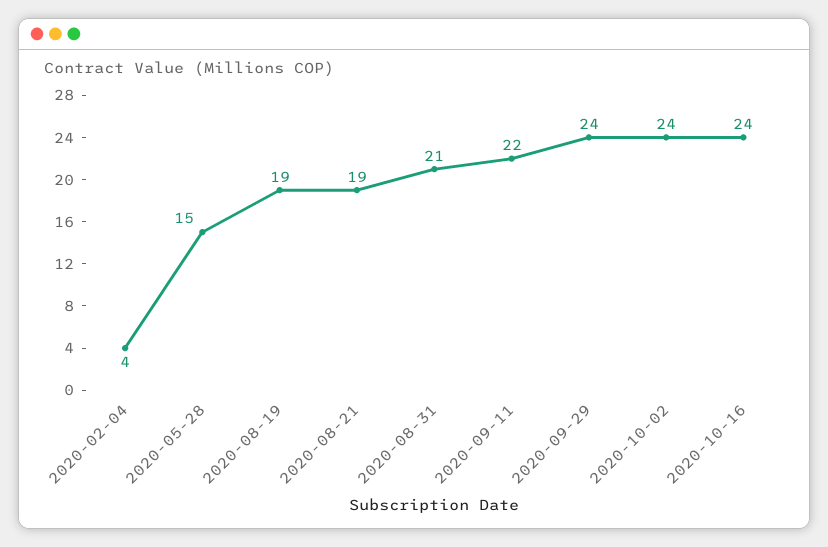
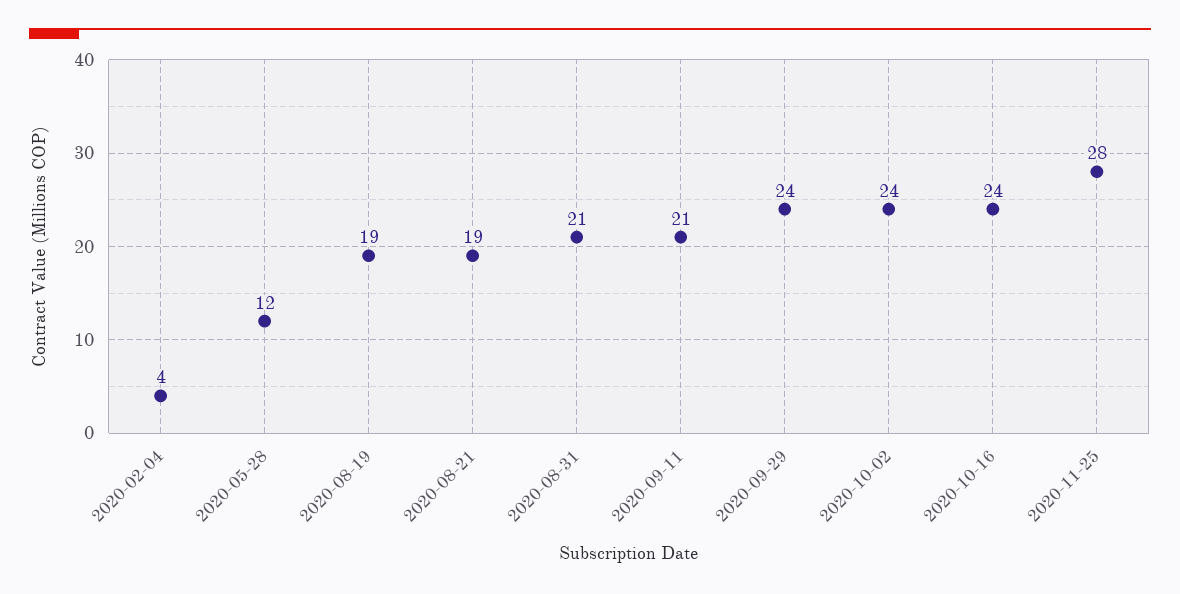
2020-05-28: 15 -> 12
2020-09-11: 22 -> 21
2020-11-25: none -> 28

